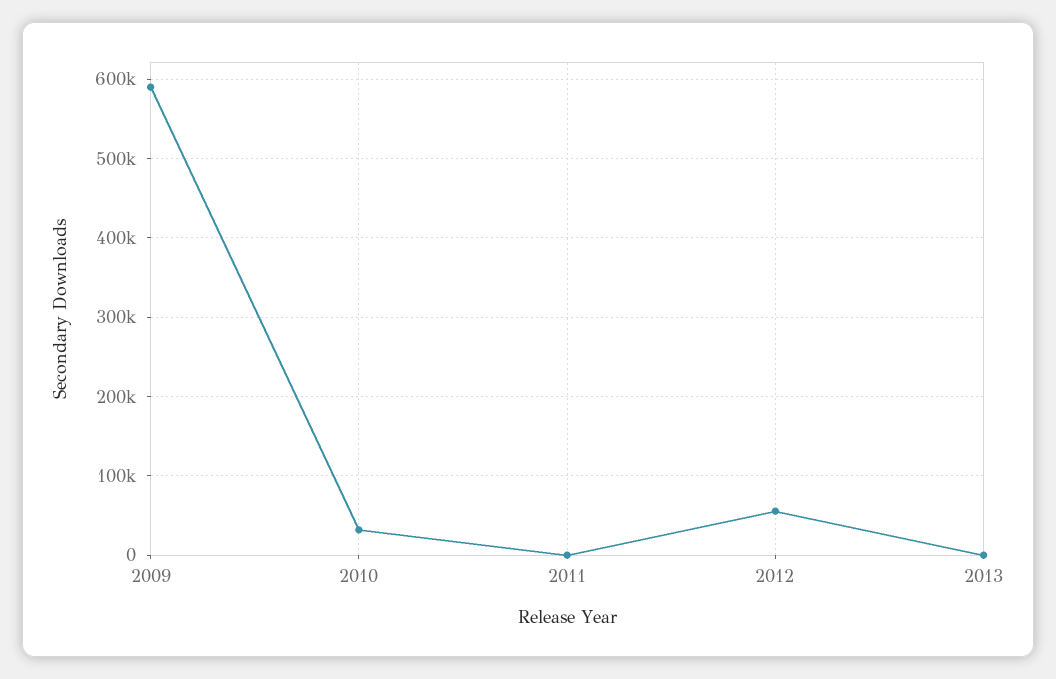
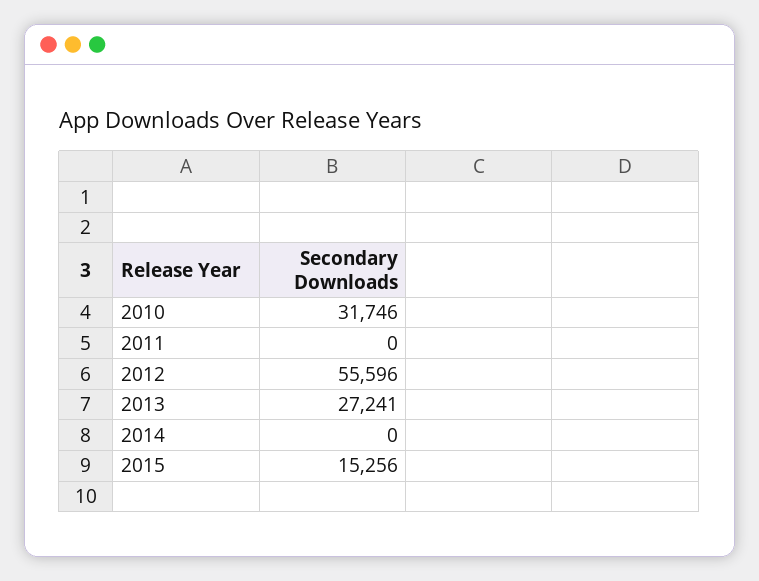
2009: 590000 -> none
2013: 0 -> 27241
2014: none -> 0
2015: none -> 15256

